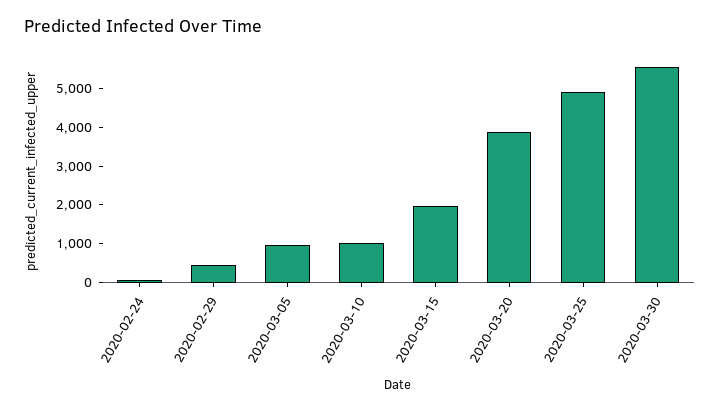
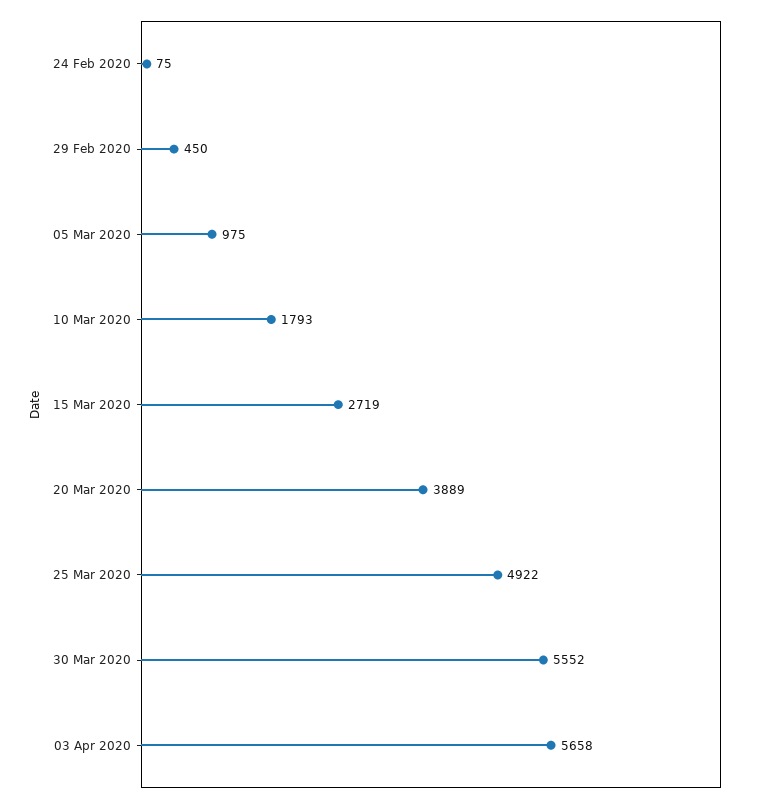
2020-03-10: 1000 -> 1793
2020-03-15: 2000 -> 2719
03 Apr 2020: none -> 5658

